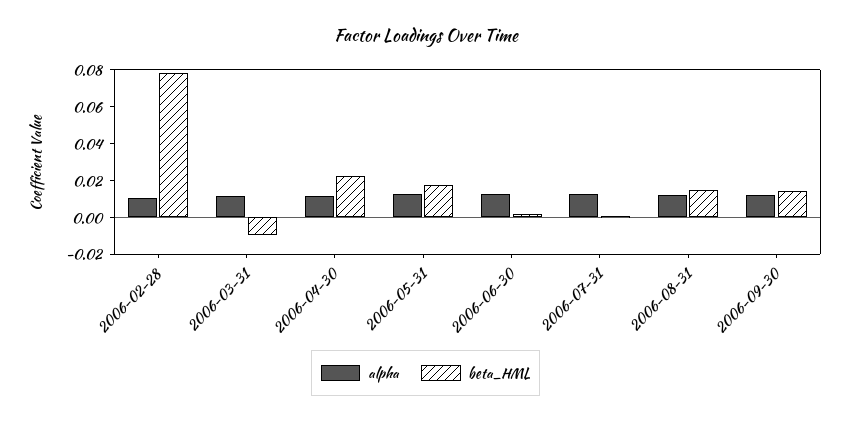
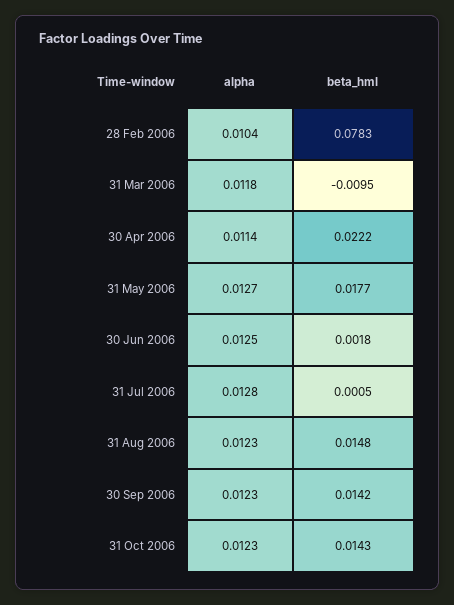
alpha, 31 Oct 2006: none -> 0.0123
beta_HML, 31 Oct 2006: none -> 0.0143

